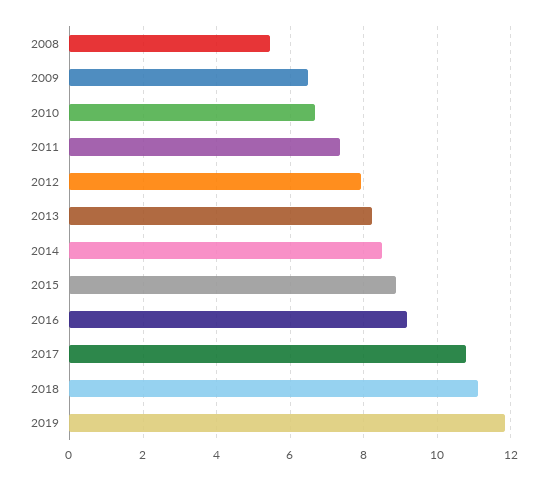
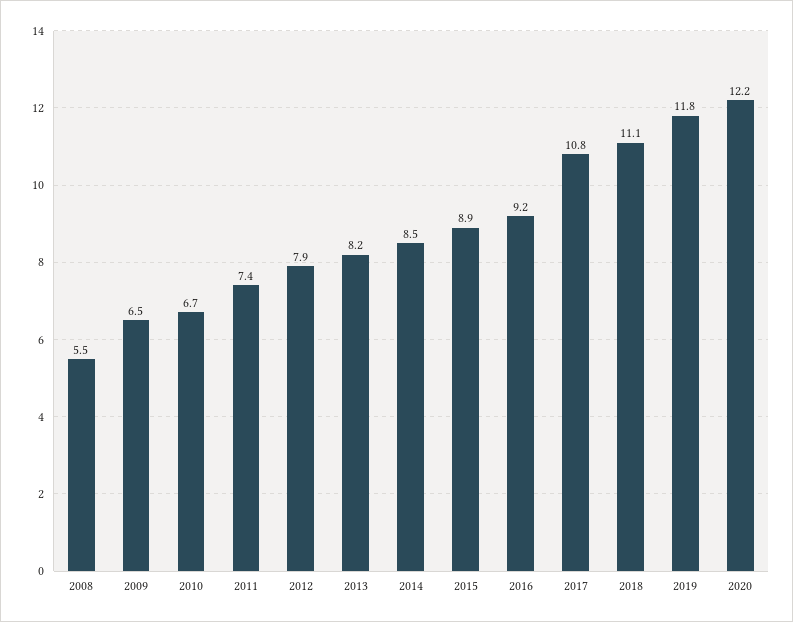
2020: none -> 12.2

